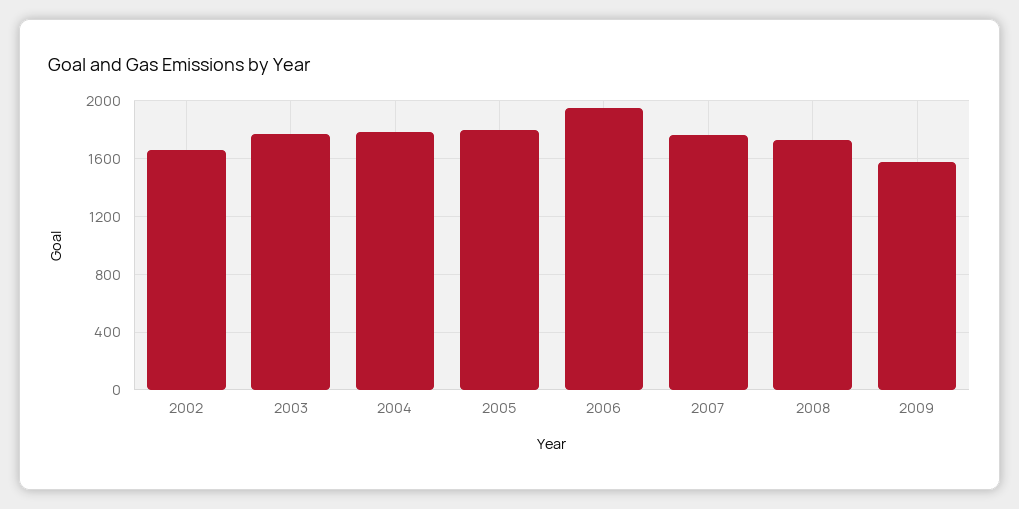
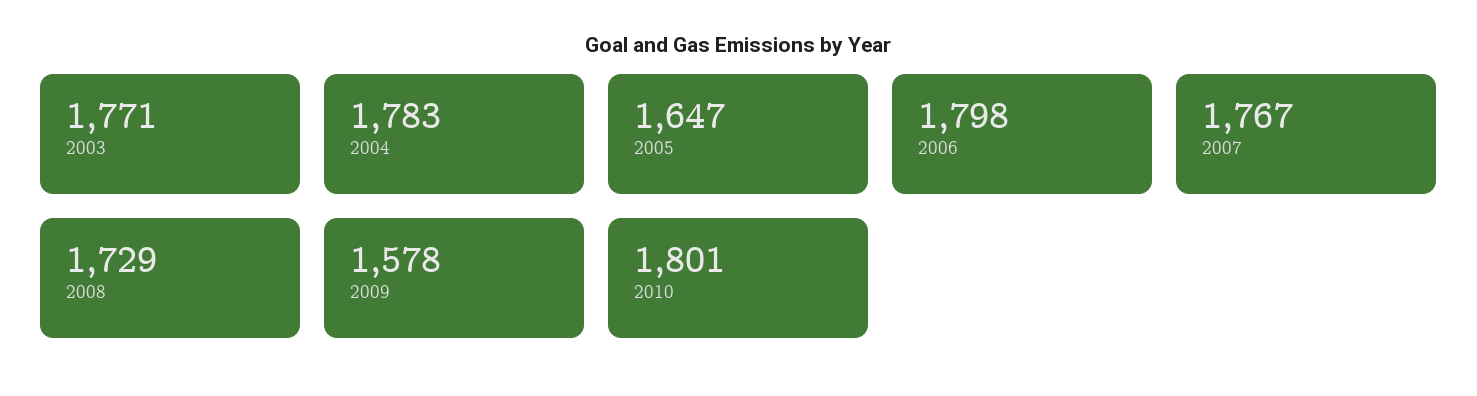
2002: 1650 -> none
2005: 1800 -> 1647
2006: 1950 -> 1798
2010: none -> 1801

